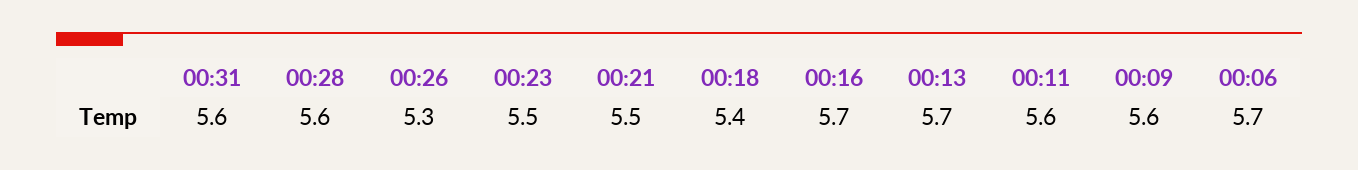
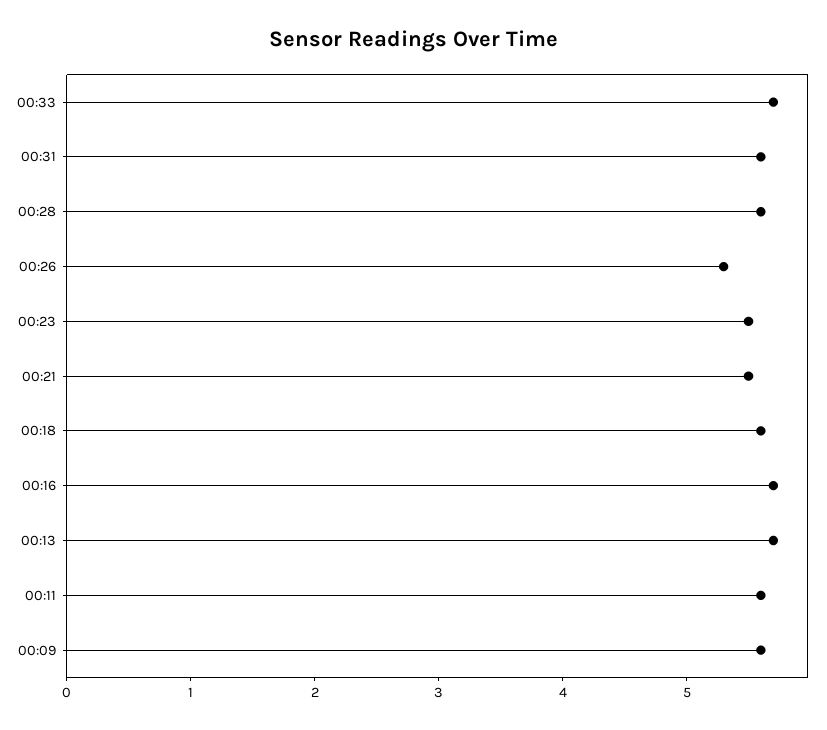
00:18: 5.4 -> 5.6
00:06: 5.7 -> none
00:33: none -> 5.7

